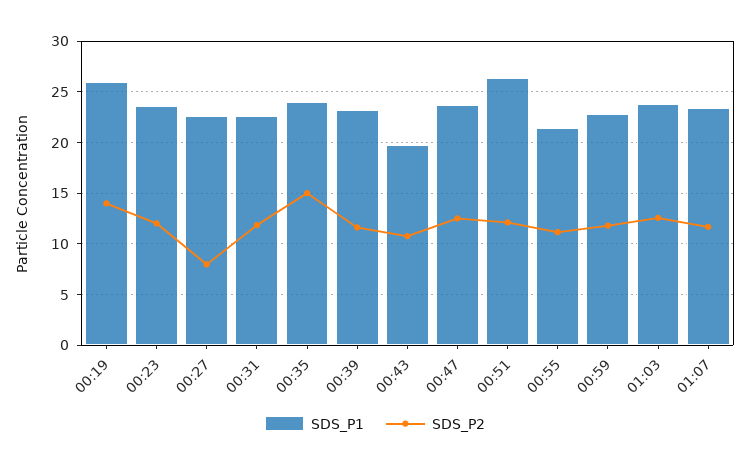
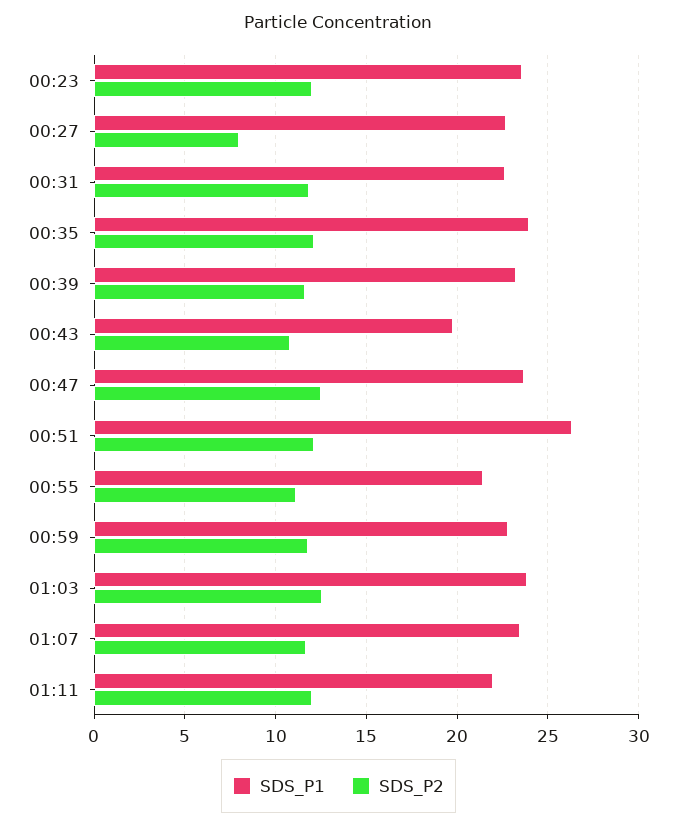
SDS_P1, 00:19: 26 -> none
SDS_P2, 00:19: 14 -> none
SDS_P2, 00:35: 15 -> 12
SDS_P1, 01:11: none -> 22
SDS_P2, 01:11: none -> 12

